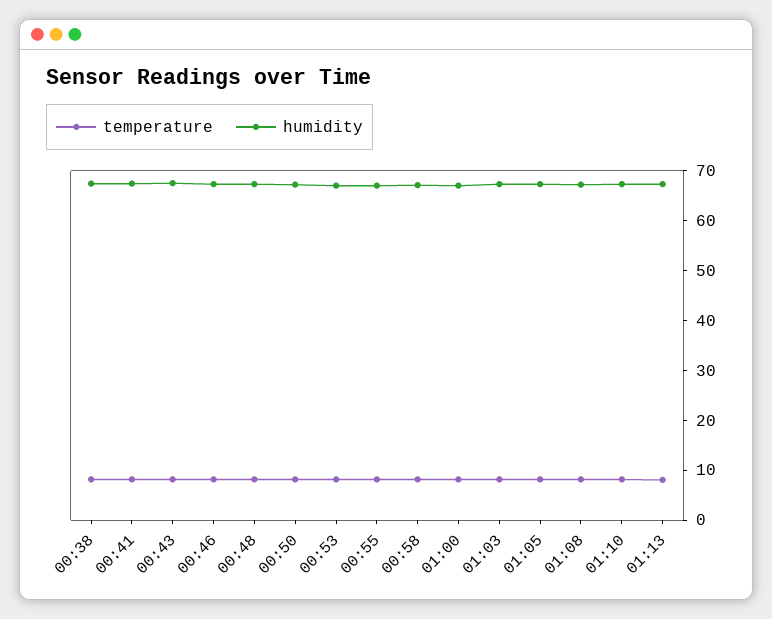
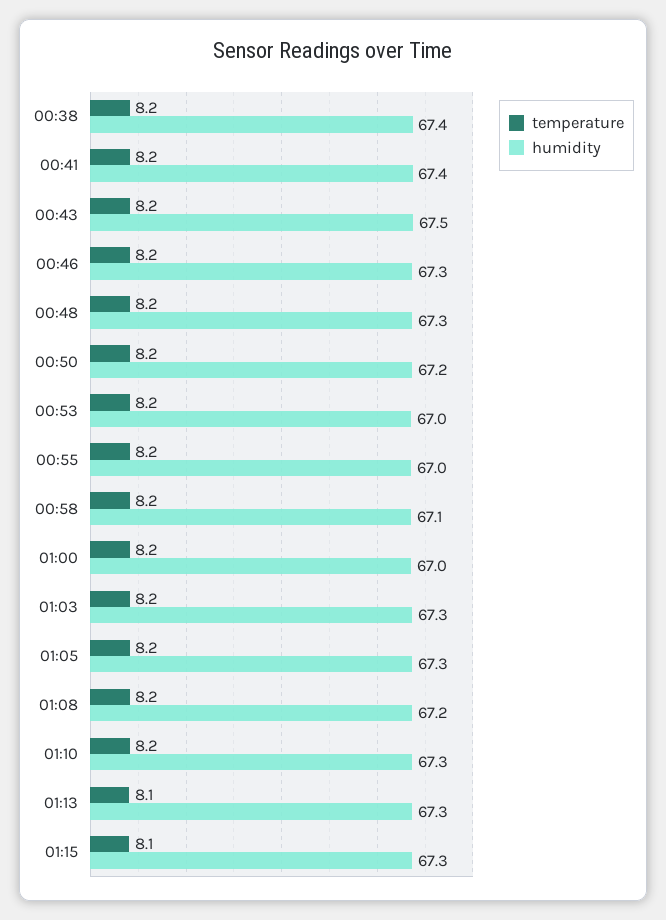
temperature, 01:15: none -> 8.1
humidity, 01:15: none -> 67.3

